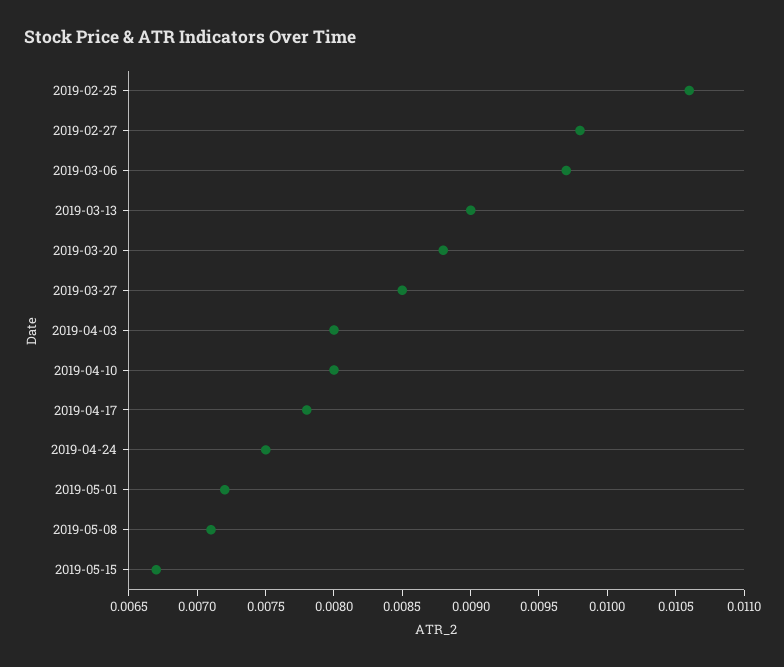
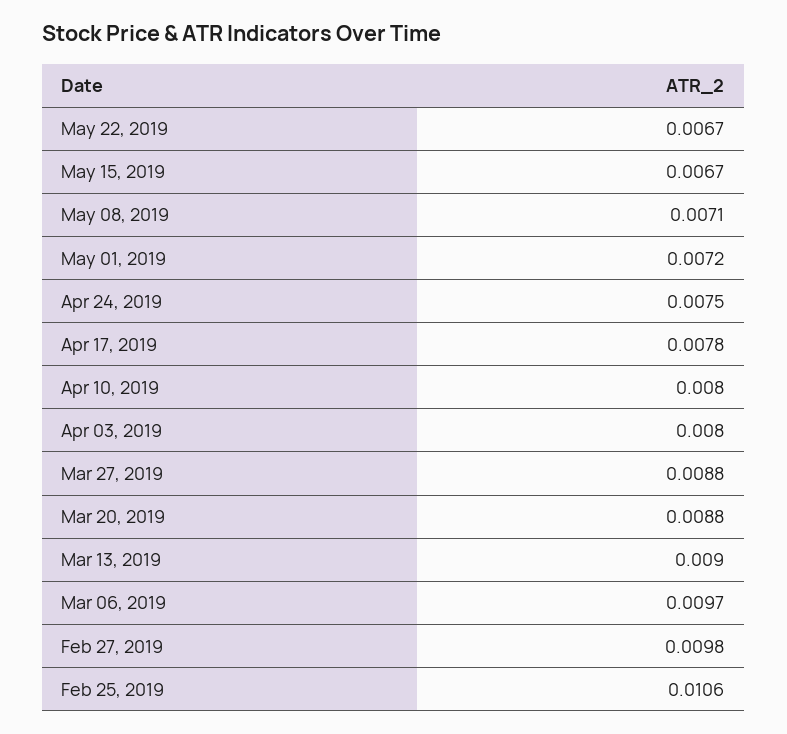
2019-03-27: 0.0085 -> 0.0088
May 22, 2019: none -> 0.0067

